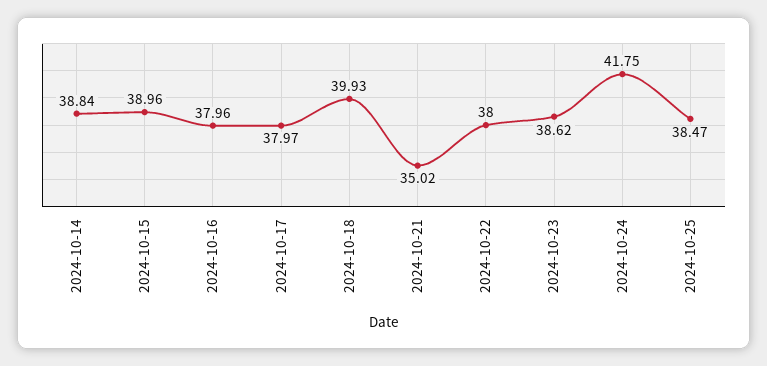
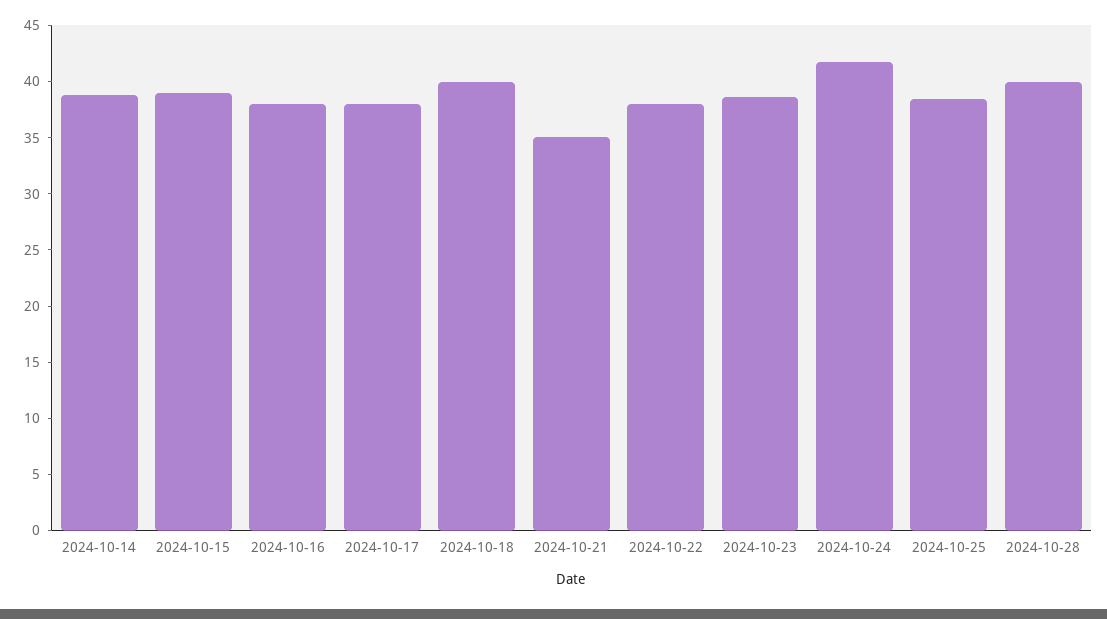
2024-10-28: none -> 40

